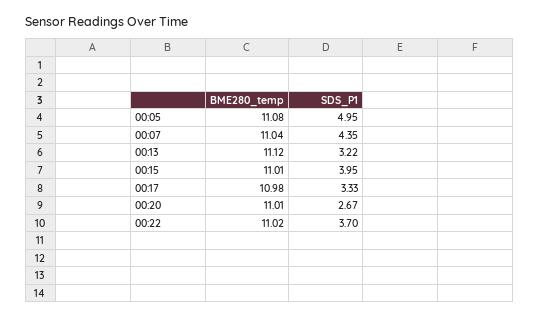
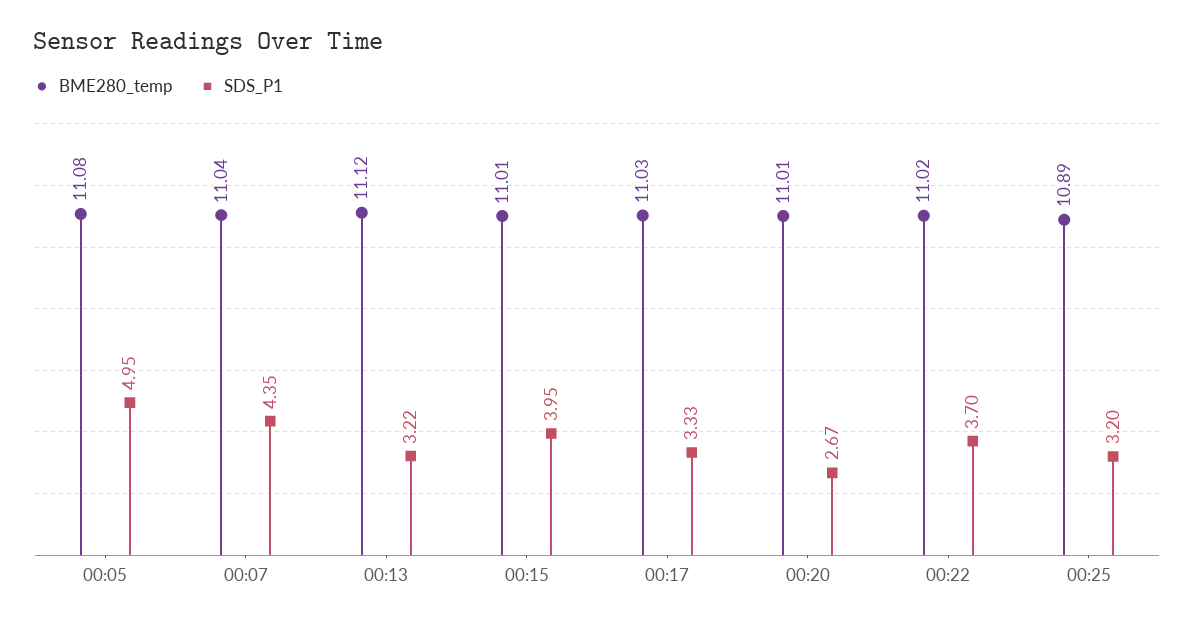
BME280_temp, 00:17: 10.98 -> 11.03
BME280_temp, 00:25: none -> 10.89
SDS_P1, 00:25: none -> 3.2

